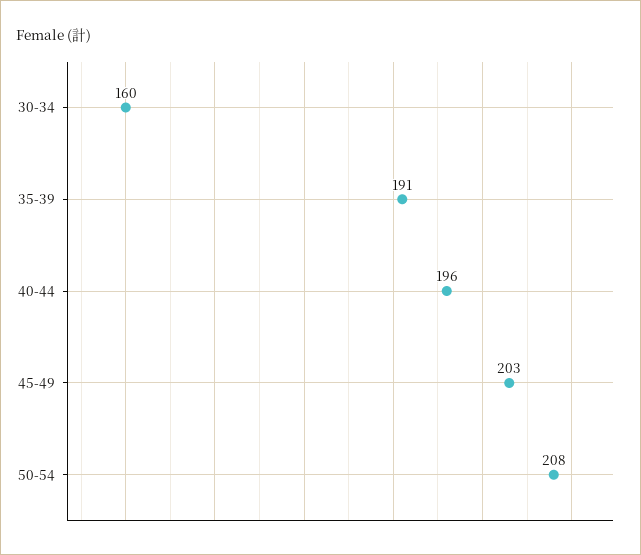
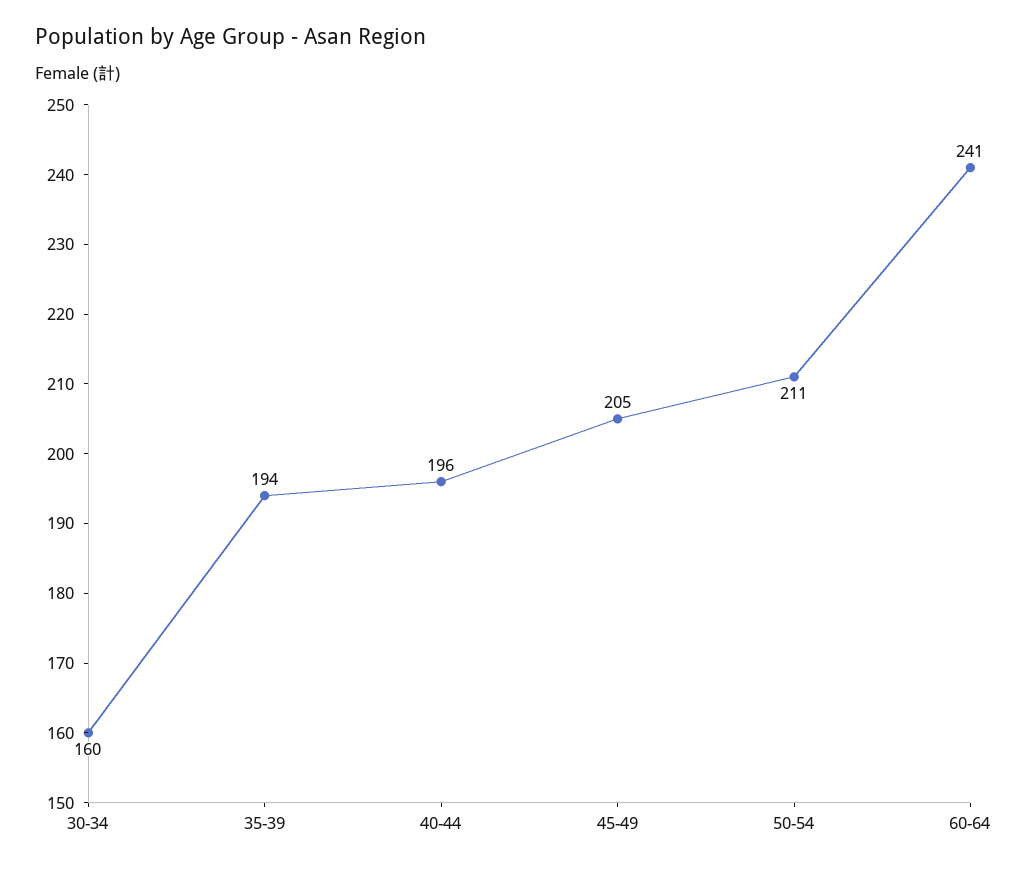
35-39: 191 -> 194
45-49: 203 -> 205
50-54: 208 -> 211
60-64: none -> 241

